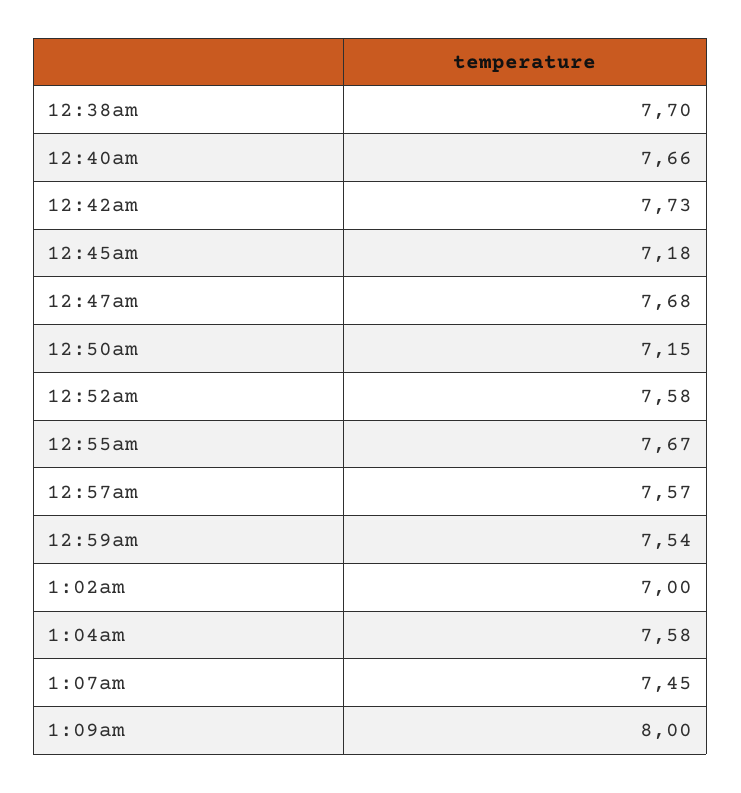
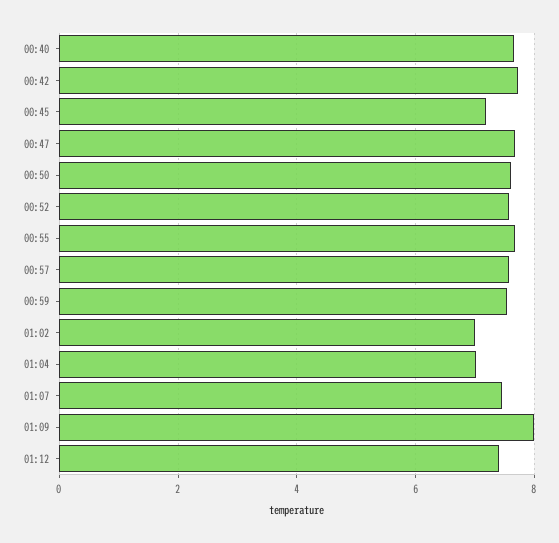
12:38am: 7.7 -> none
12:50am: 7.15 -> 7.6
1:04am: 7.58 -> 7
01:12: none -> 7.4

